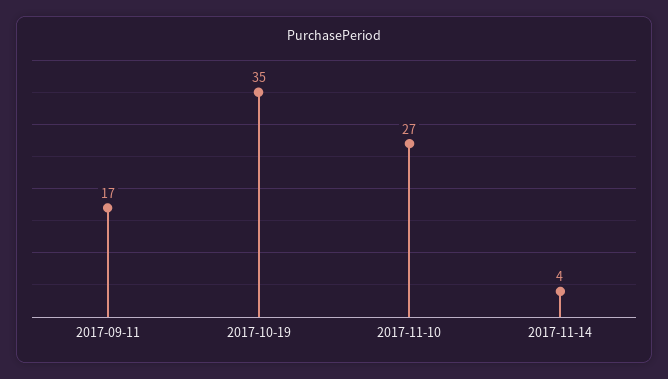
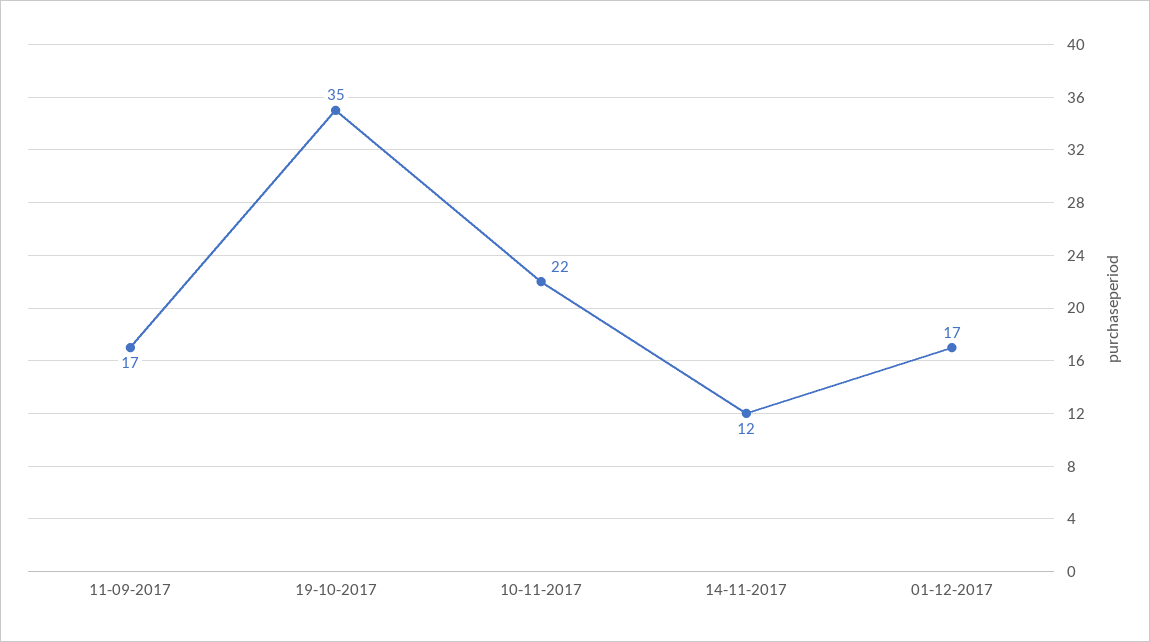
2017-11-10: 27 -> 22
2017-11-14: 4 -> 12
01-12-2017: none -> 17

